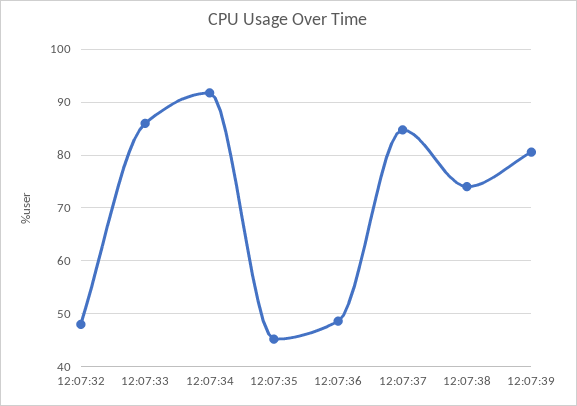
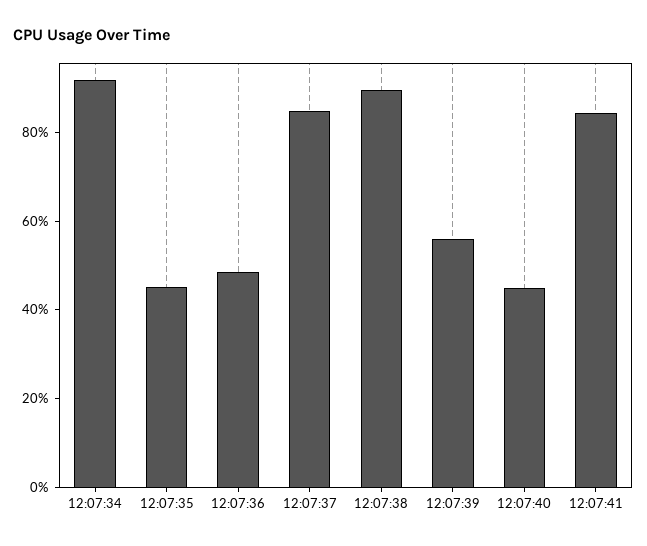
12:07:32: 48 -> none
12:07:33: 86 -> none
12:07:38: 74 -> 90
12:07:39: 80 -> 55
12:07:40: none -> 45
12:07:41: none -> 85

